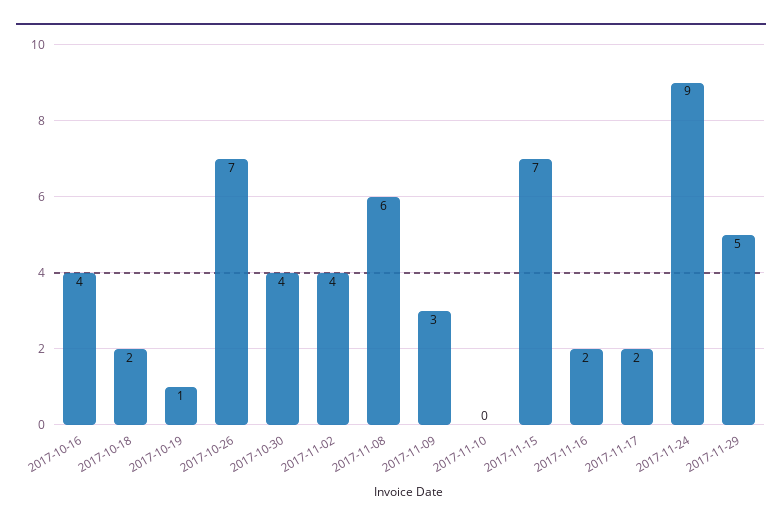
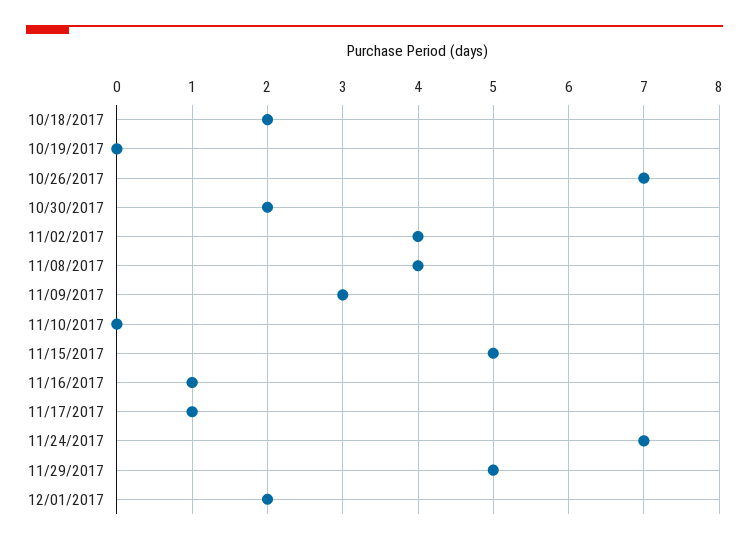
2017-10-16: 4 -> none
2017-10-19: 1 -> 0
2017-10-30: 4 -> 2
2017-11-08: 6 -> 4
2017-11-15: 7 -> 5
2017-11-16: 2 -> 1
2017-11-17: 2 -> 1
2017-11-24: 9 -> 7
12/01/2017: none -> 2

